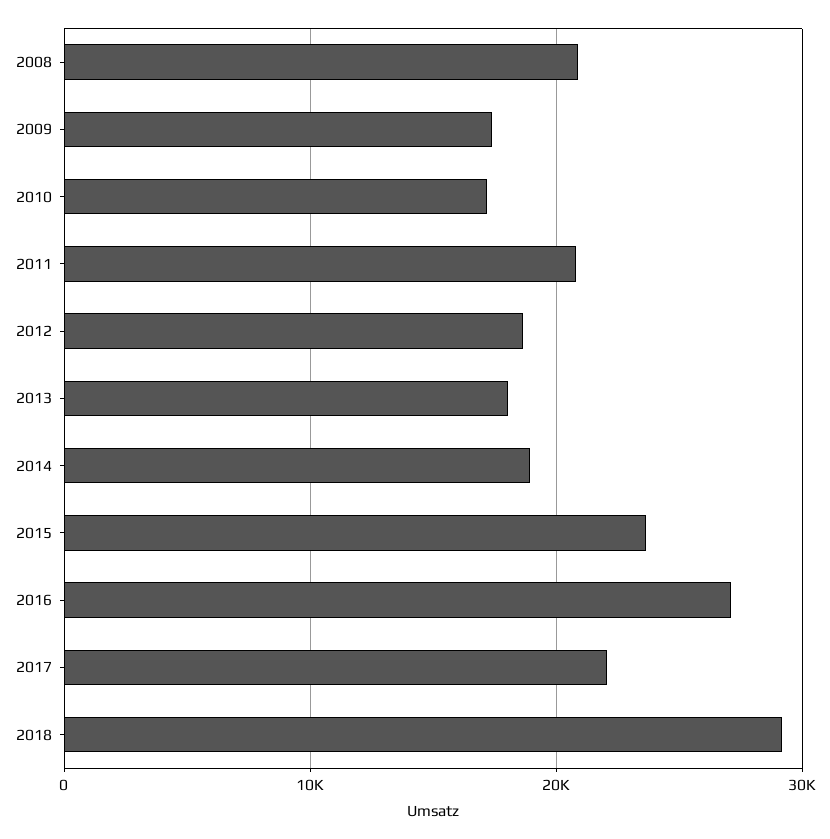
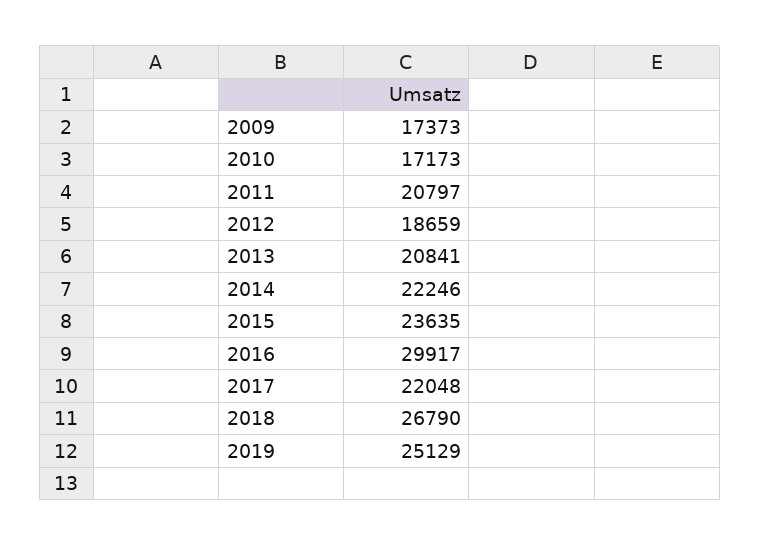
2008: 21000 -> none
2013: 18000 -> 20841
2014: 19000 -> 22246
2016: 27000 -> 29917
2018: 29000 -> 26790
2019: none -> 25129

